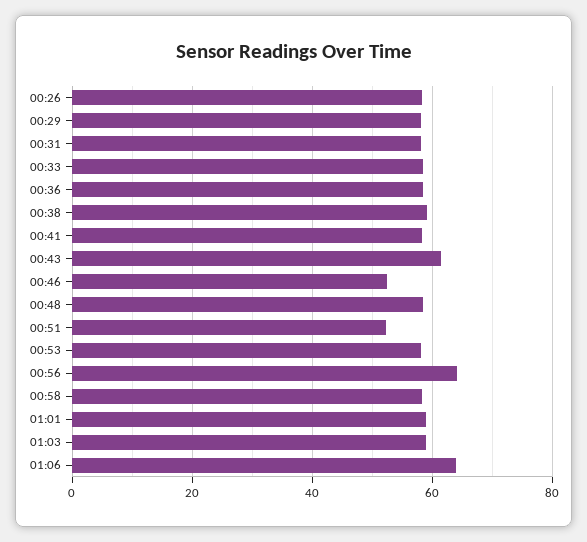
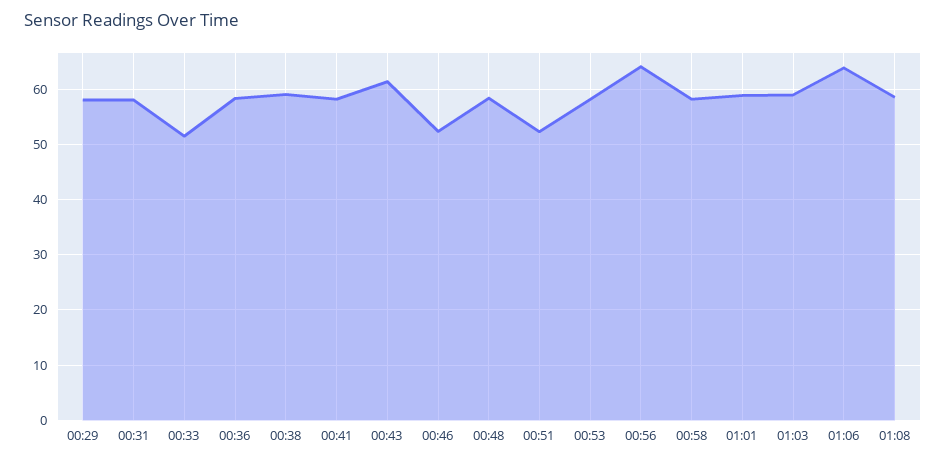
00:26: 58 -> none
00:33: 58 -> 52
01:08: none -> 58

